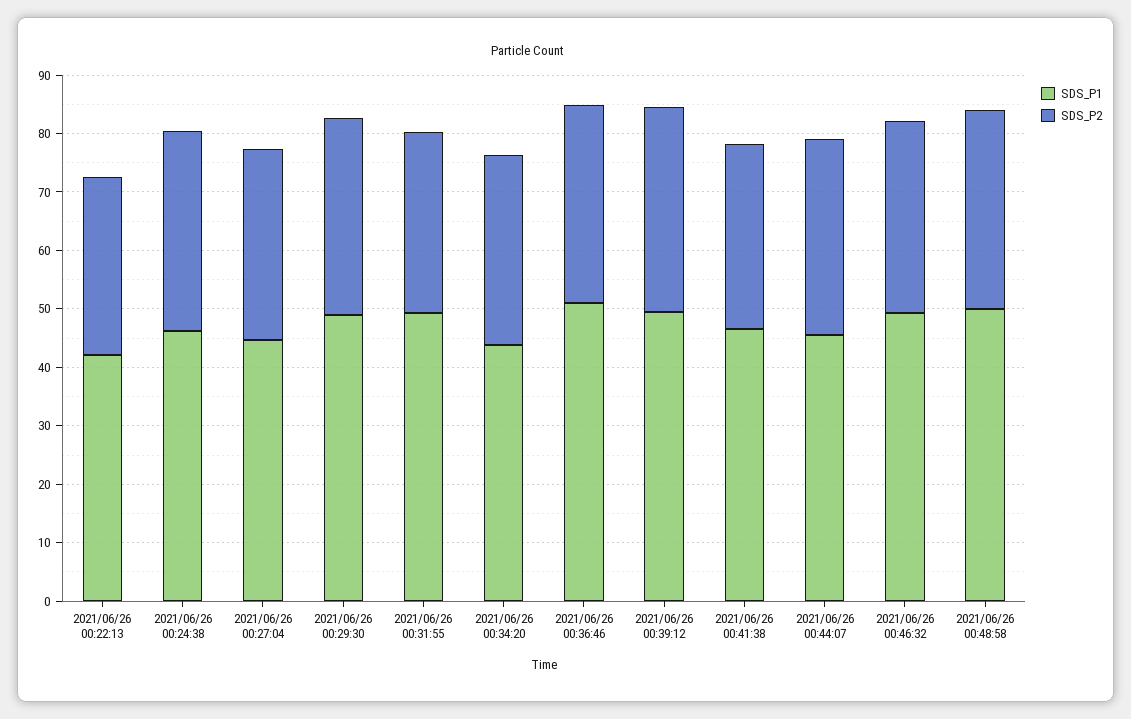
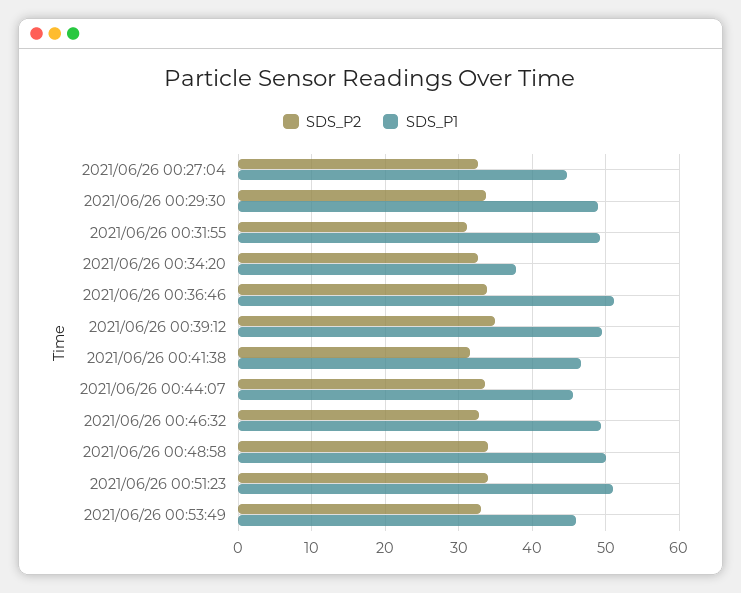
SDS_P1, 2021/06/26 00:22:13: 42 -> none
SDS_P2, 2021/06/26 00:22:13: 30 -> none
SDS_P1, 2021/06/26 00:24:38: 46 -> none
SDS_P2, 2021/06/26 00:24:38: 34 -> none
SDS_P1, 2021/06/26 00:34:20: 44 -> 38
SDS_P2, 2021/06/26 00:51:23: none -> 34
SDS_P1, 2021/06/26 00:51:23: none -> 51
SDS_P2, 2021/06/26 00:53:49: none -> 33
SDS_P1, 2021/06/26 00:53:49: none -> 46

